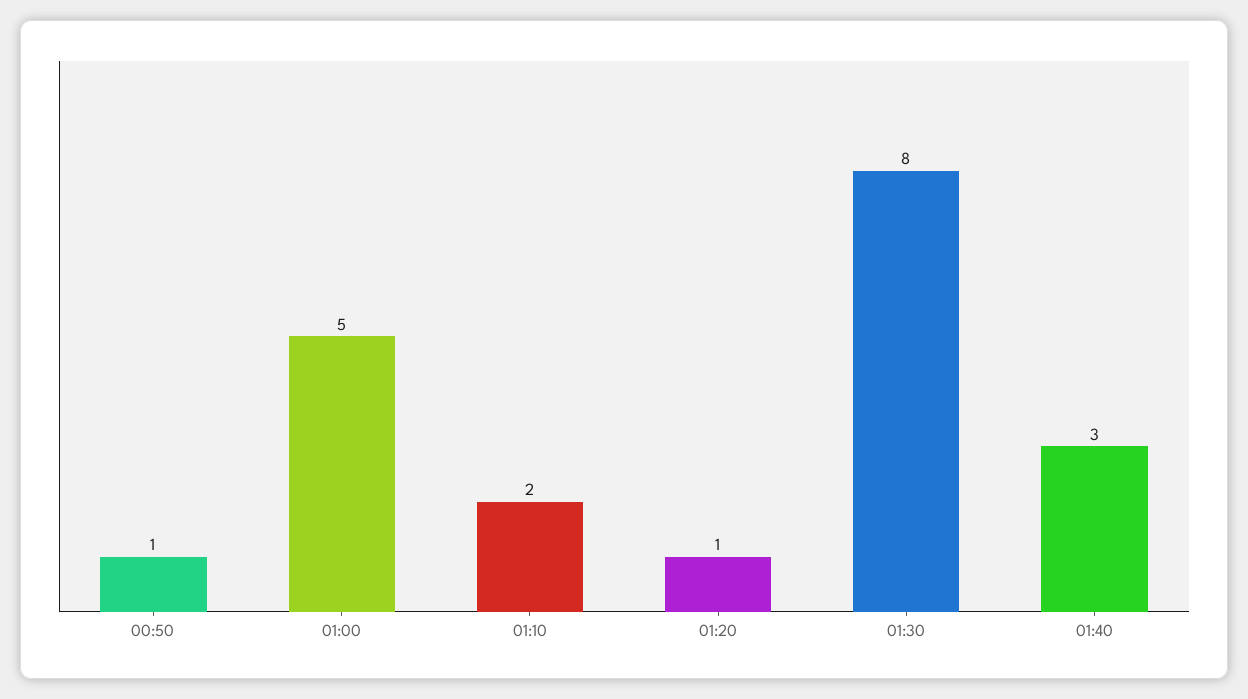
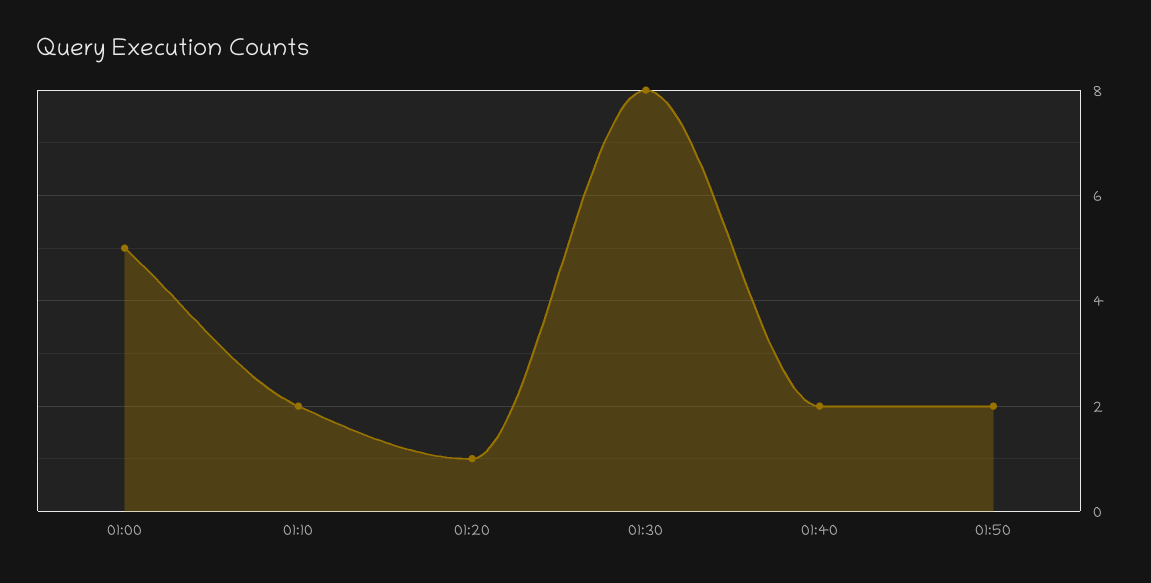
00:50: 1 -> none
01:40: 3 -> 2
01:50: none -> 2

